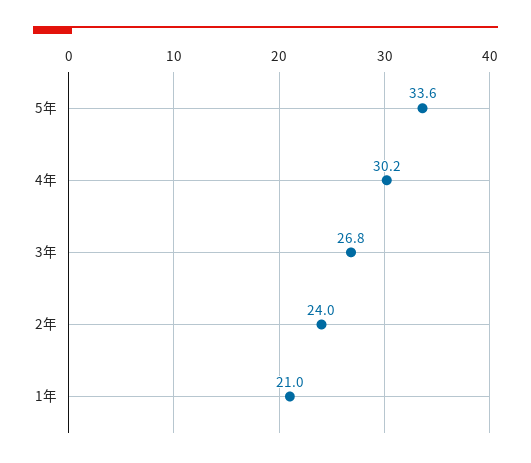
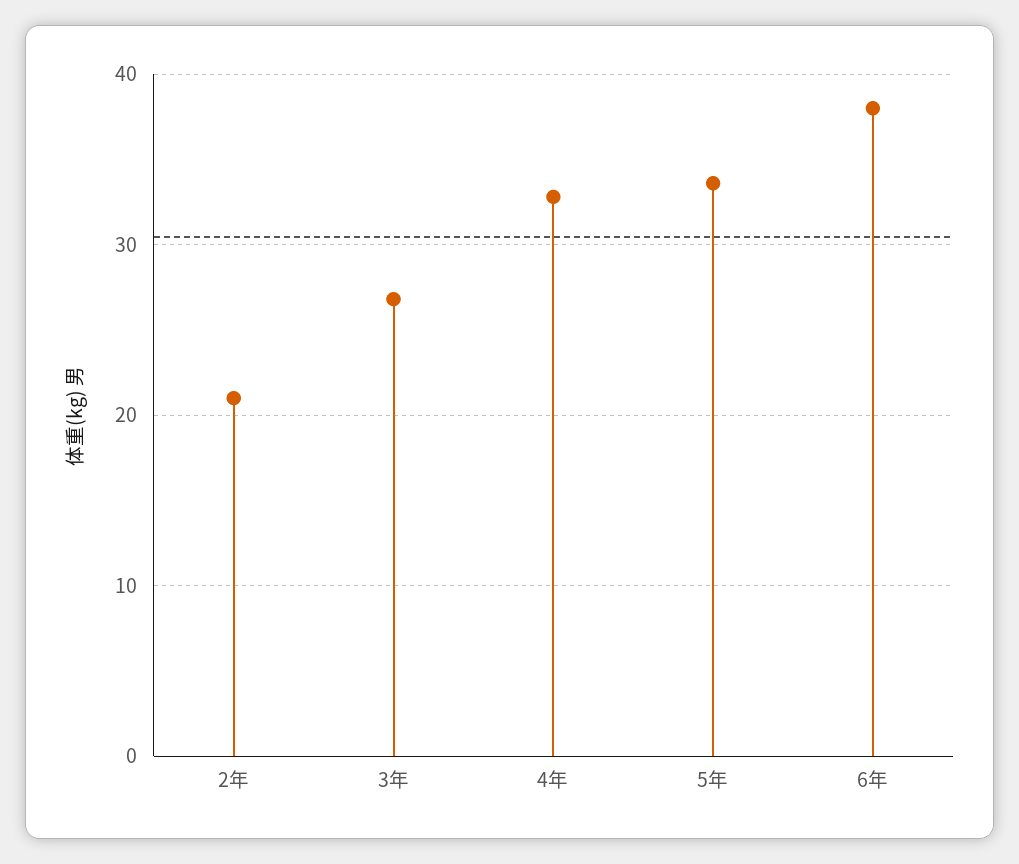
4年: 30.2 -> 33
2年: 24 -> 21
1年: 21 -> none
6年: none -> 38

